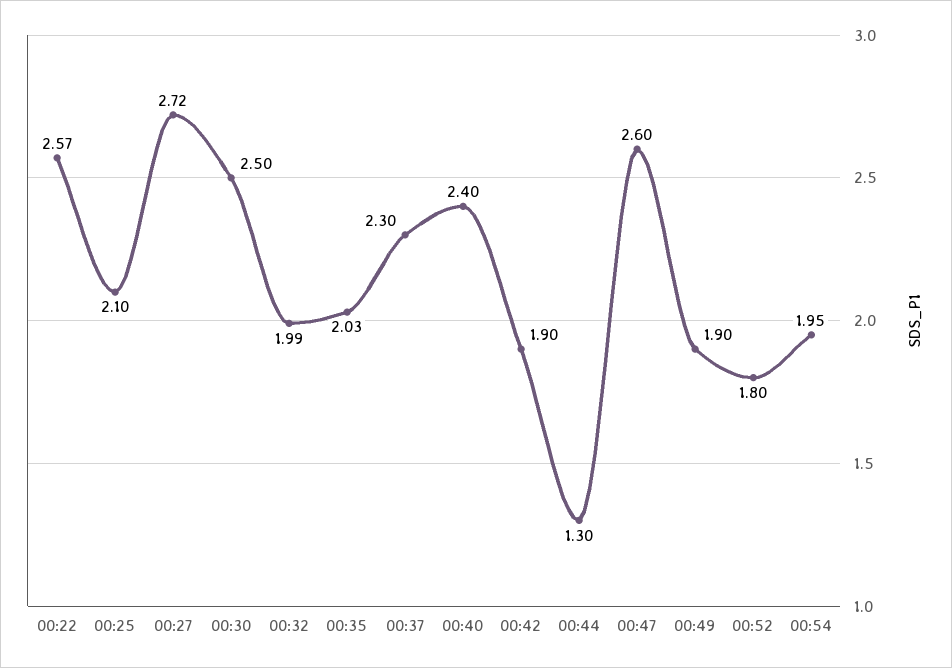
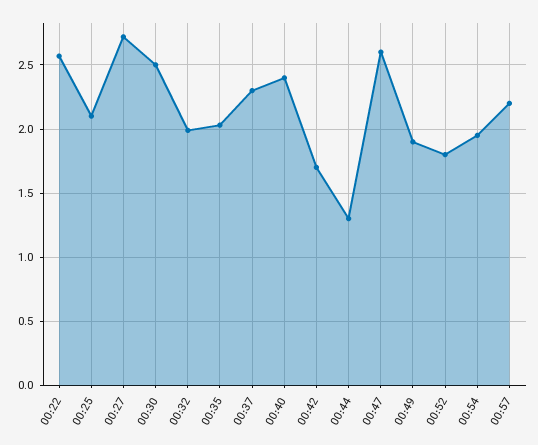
00:42: 1.9 -> 1.7
00:57: none -> 2.2

